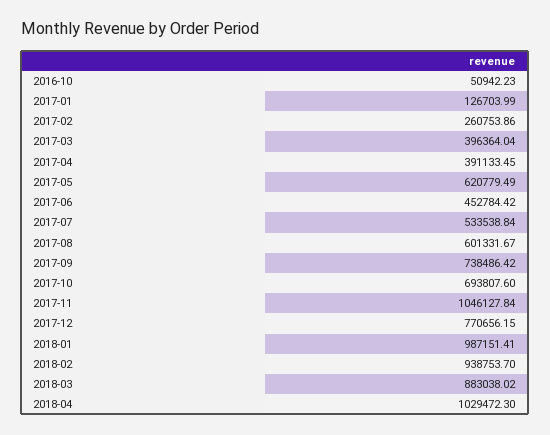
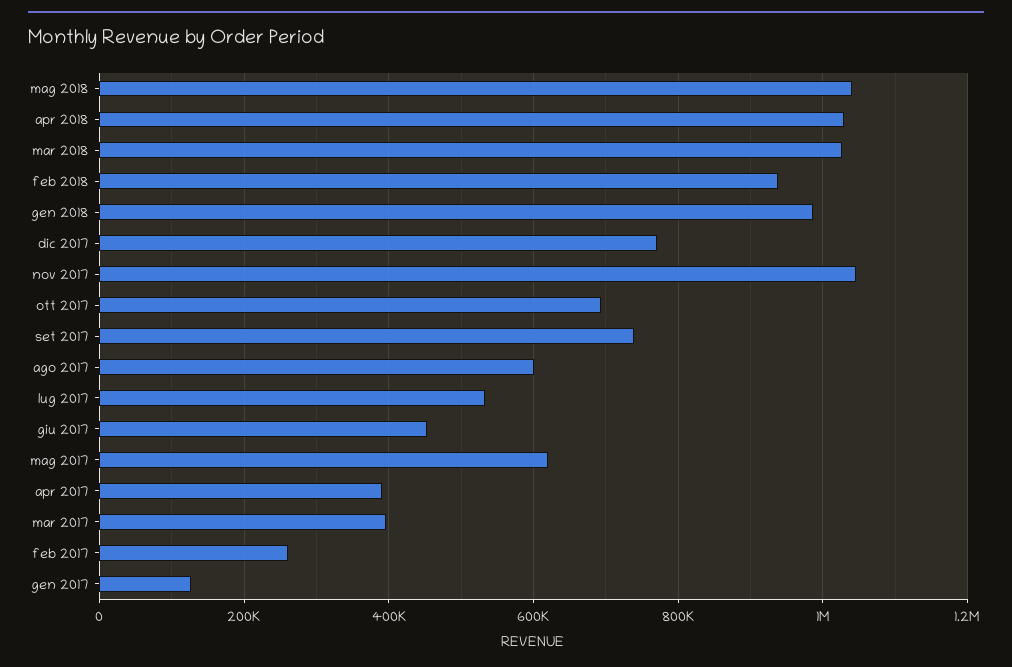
2016-10: 50942.23 -> none
2018-03: 883038.02 -> 1020000
mag 2018: none -> 1040000

